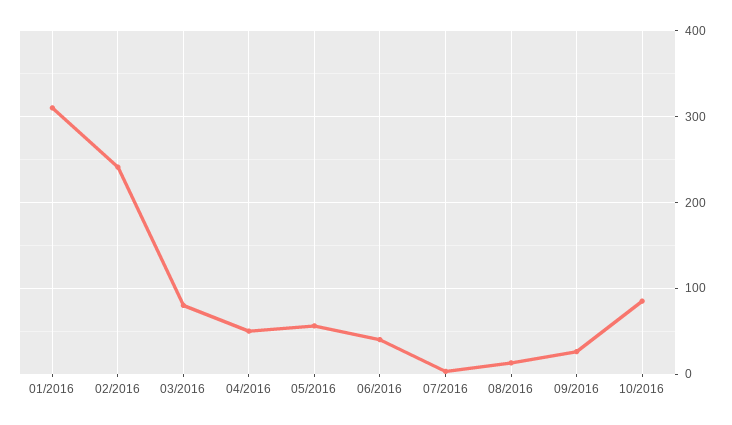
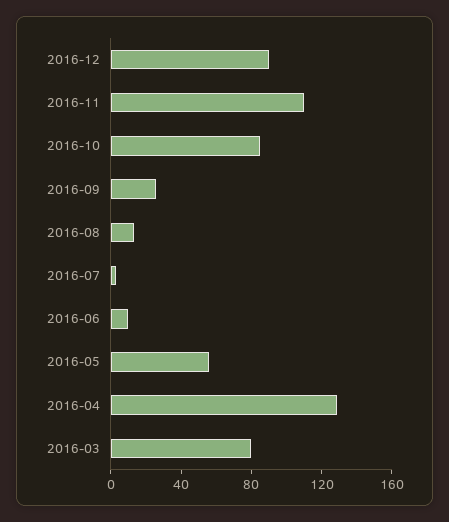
01/2016: 310 -> none
02/2016: 240 -> none
04/2016: 50 -> 130
06/2016: 40 -> 10
2016-12: none -> 90
2016-11: none -> 110

